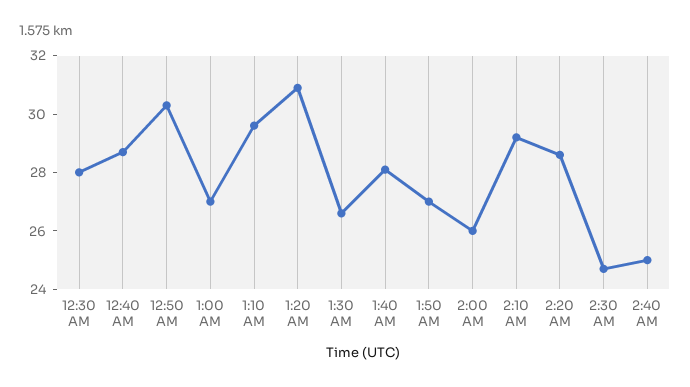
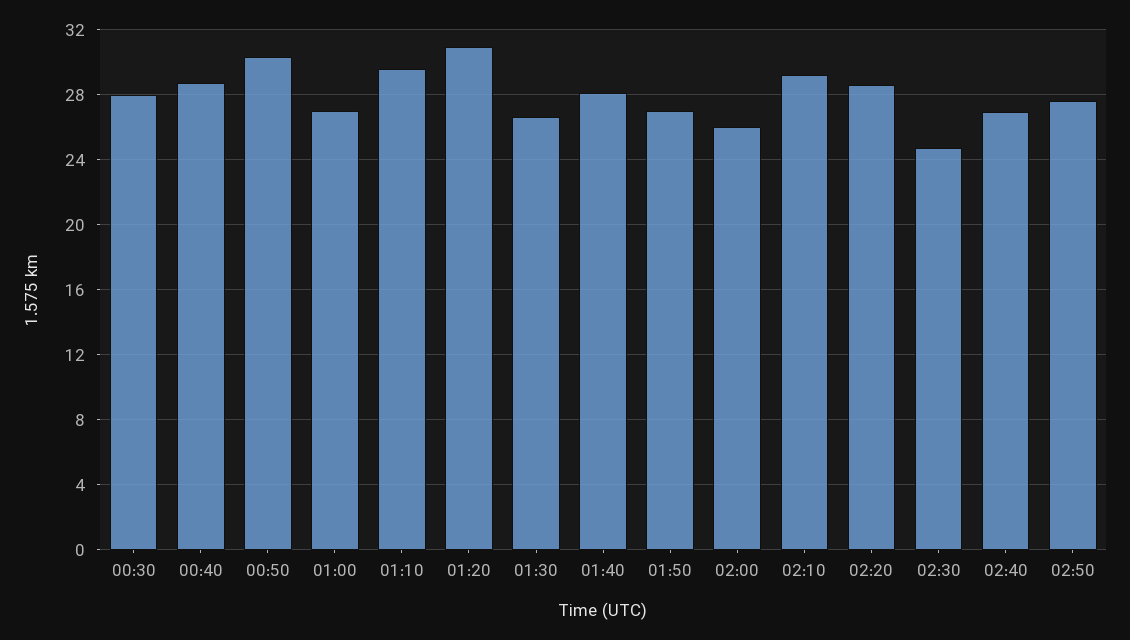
2:40 AM: 25 -> 27
02:50: none -> 27.5

